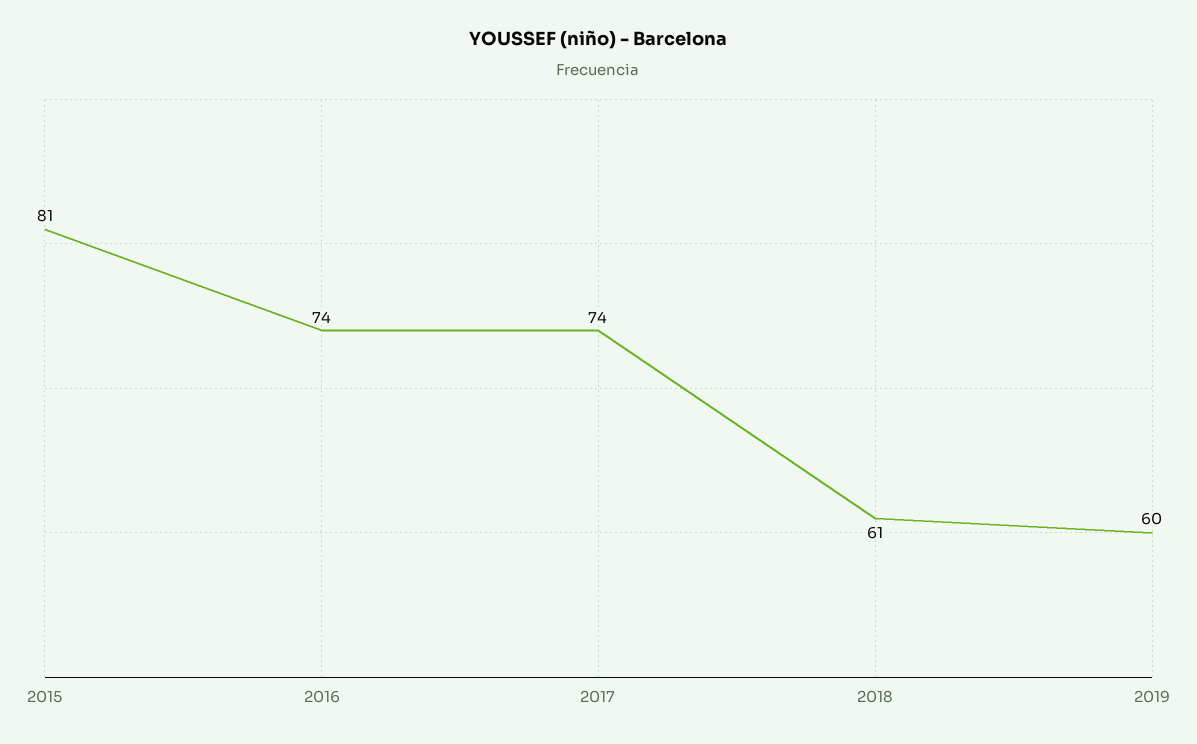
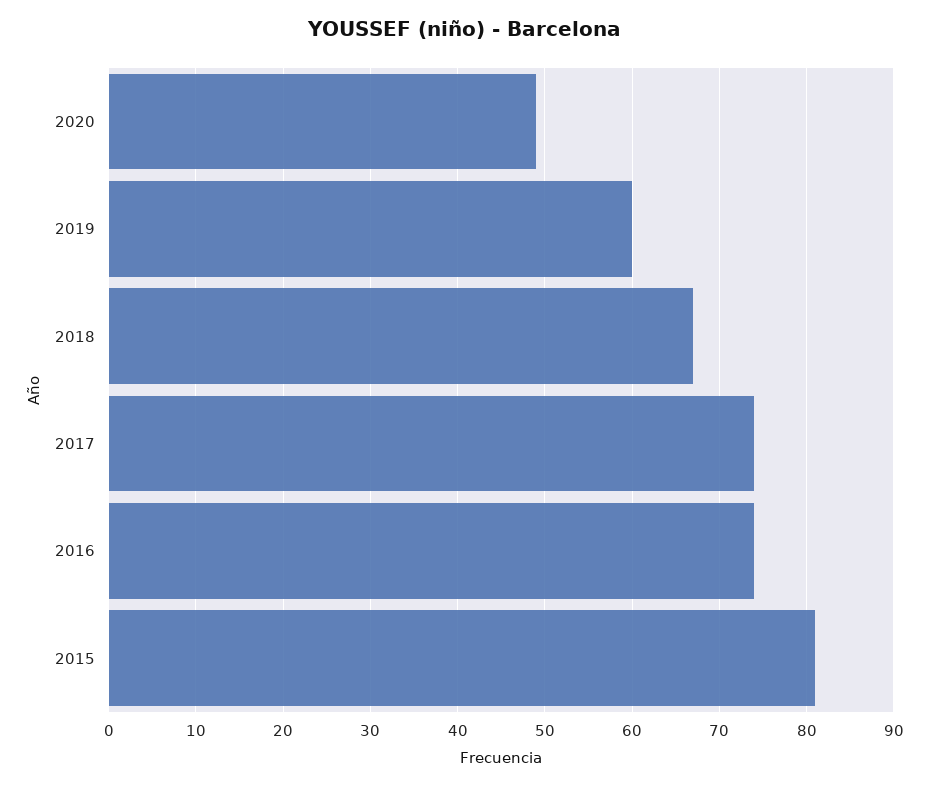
2018: 61 -> 67
2020: none -> 49

